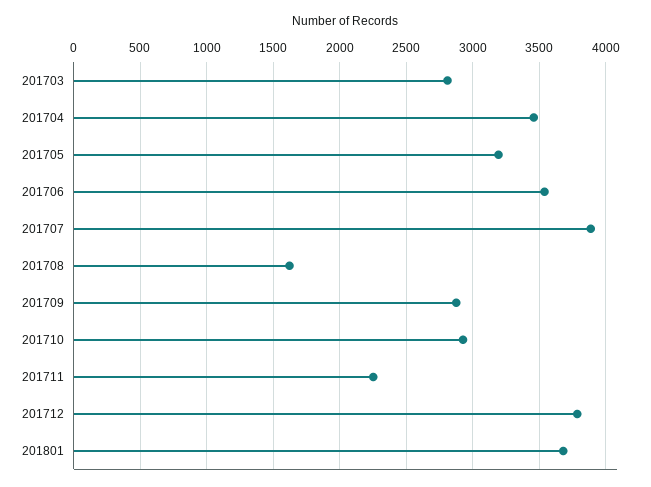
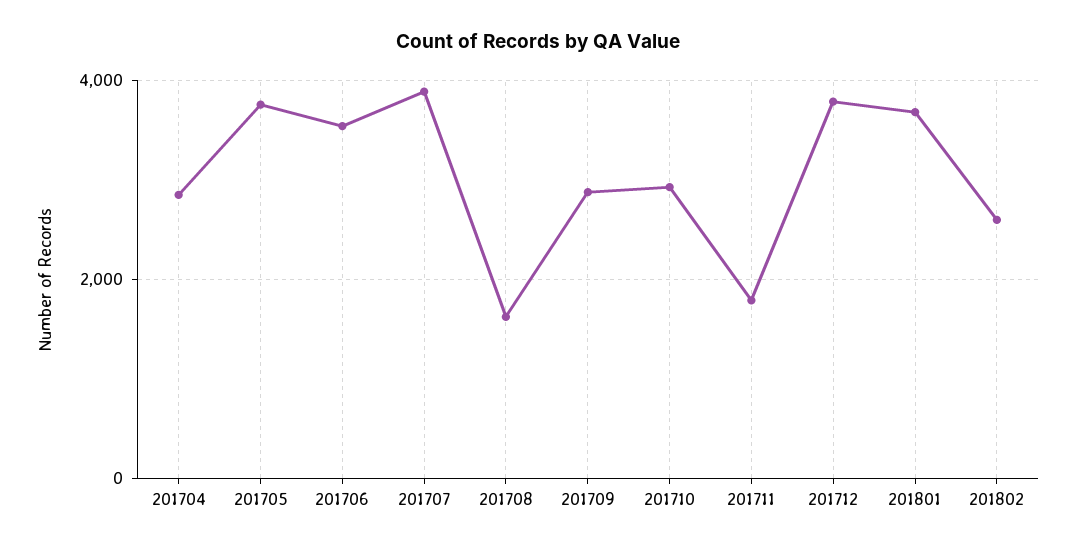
201703: 2800 -> none
201704: 3450 -> 2800
201705: 3200 -> 3800
201711: 2250 -> 1800
201802: none -> 2600

